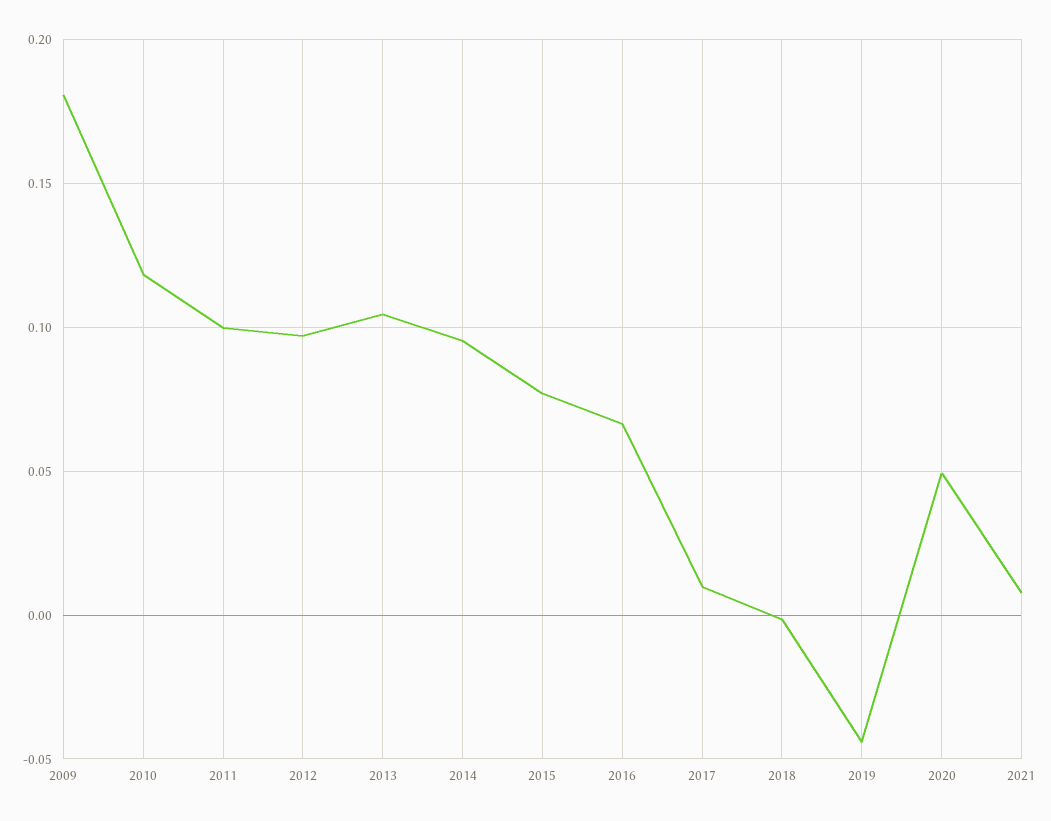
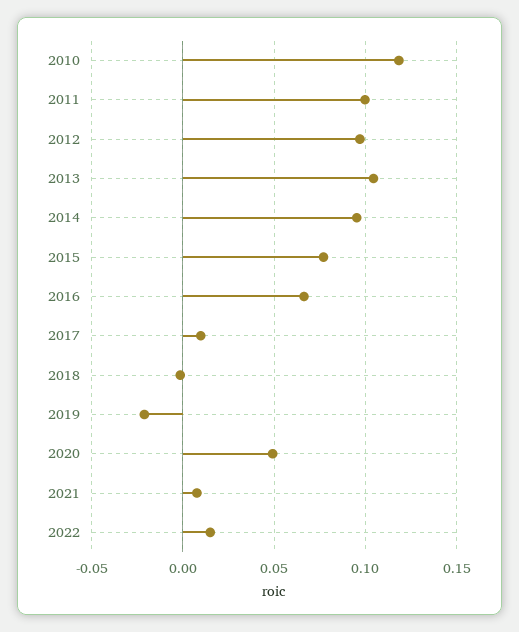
2009: 0.18 -> none
2019: -0.045 -> -0.02
2022: none -> 0.015

